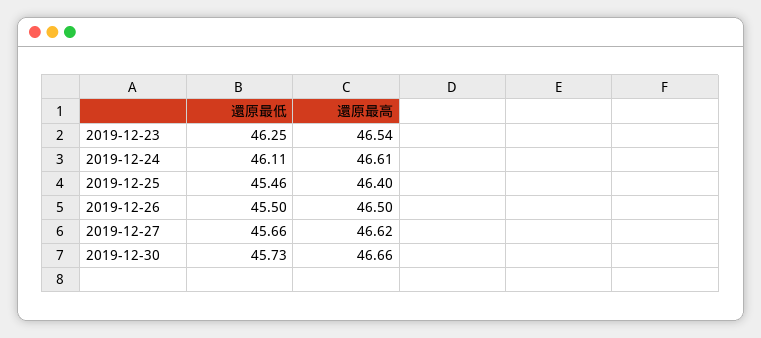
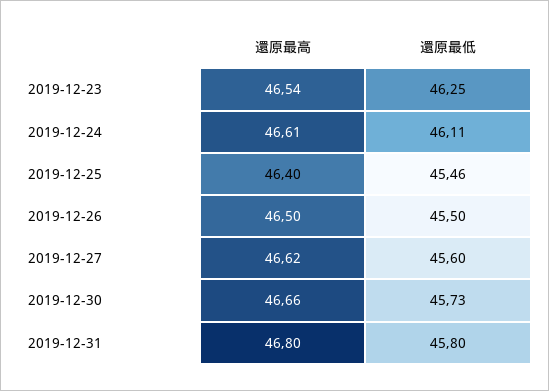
還原最低, 2019-12-27: 45.66 -> 45.6
還原最高, 2019-12-31: none -> 46.8
還原最低, 2019-12-31: none -> 45.8

